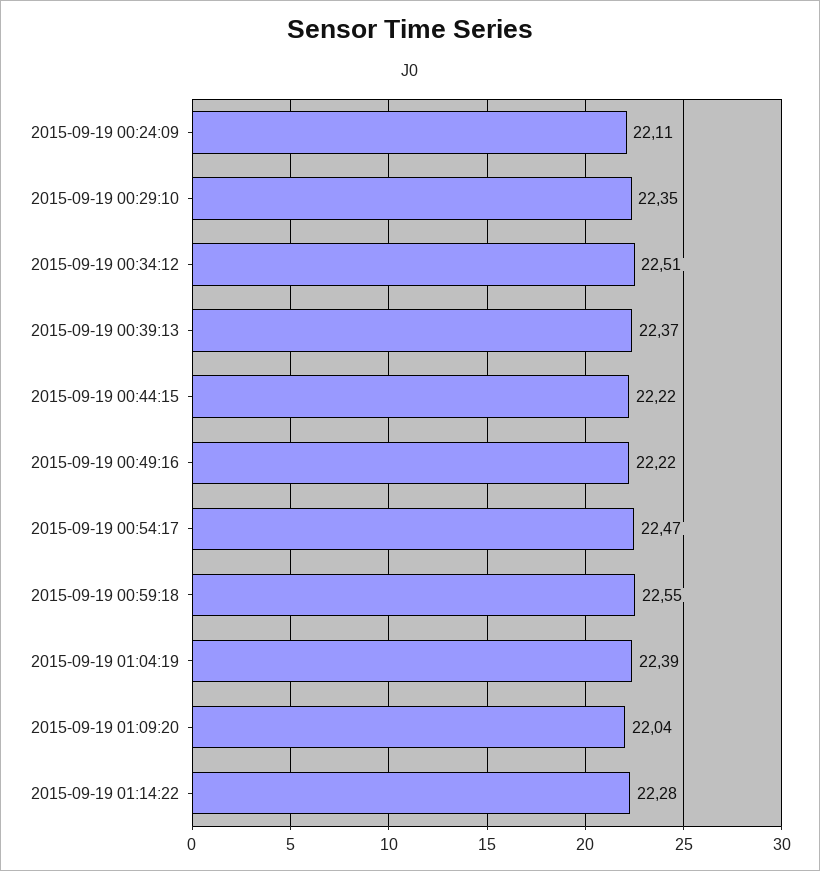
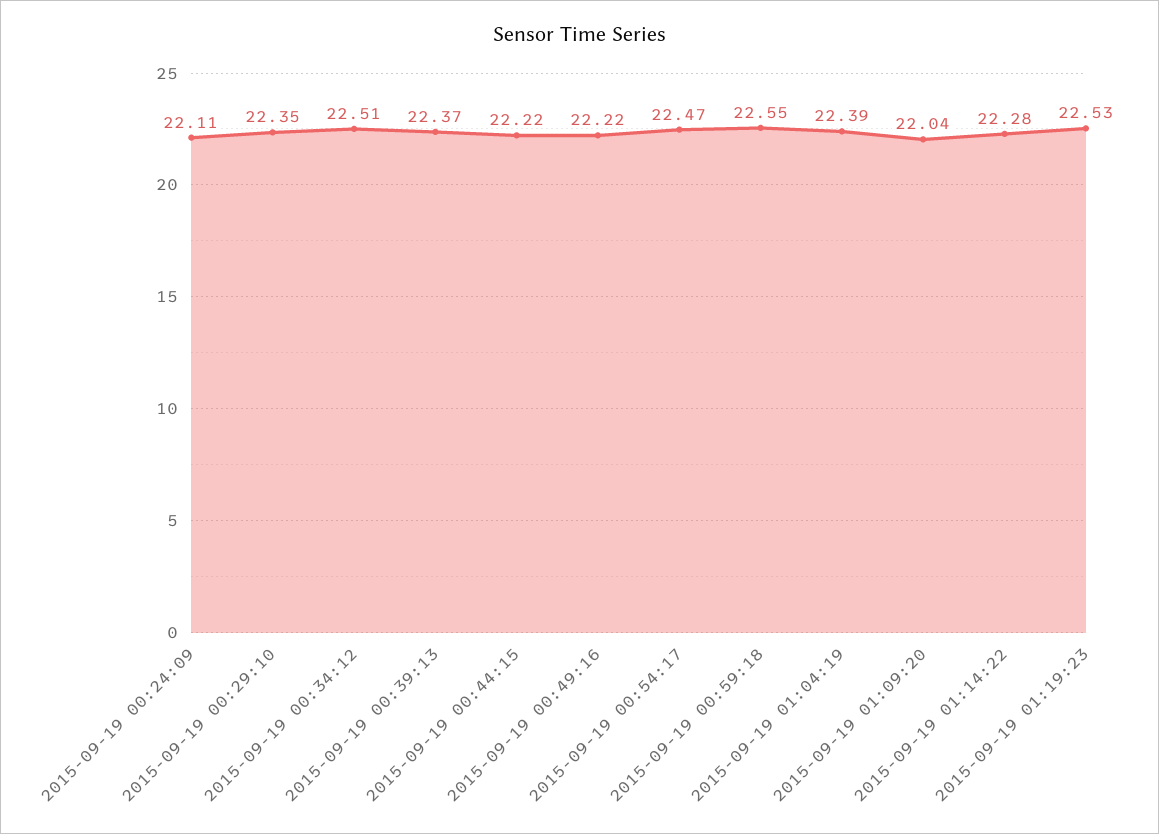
2015-09-19 01:19:23: none -> 22.53

